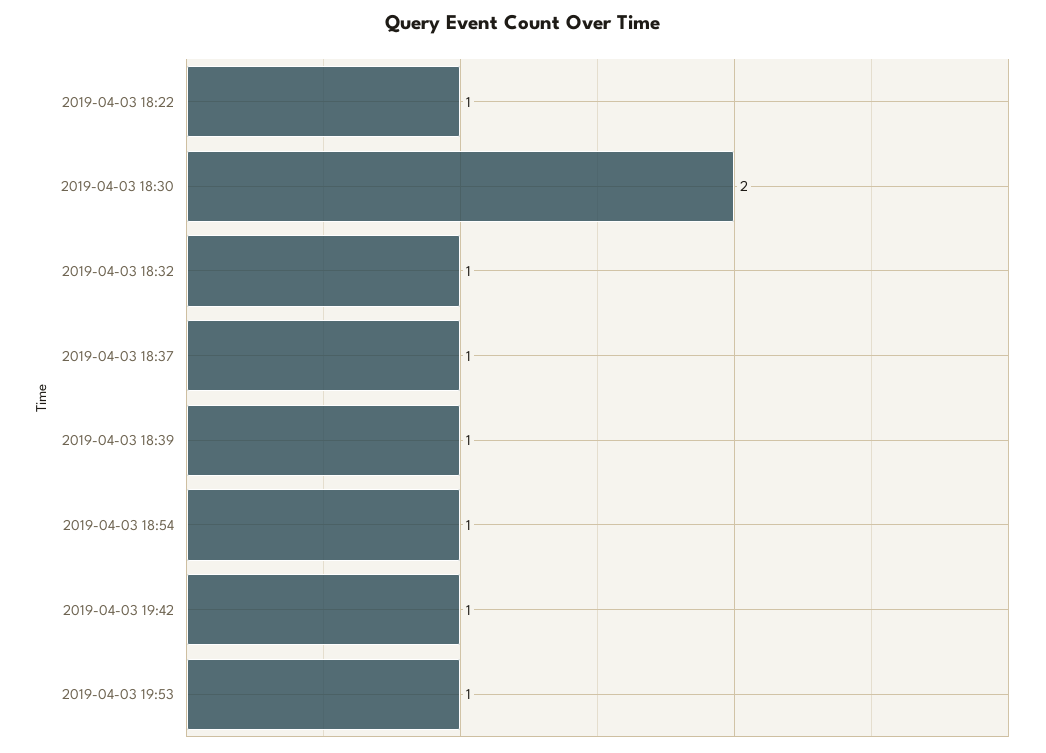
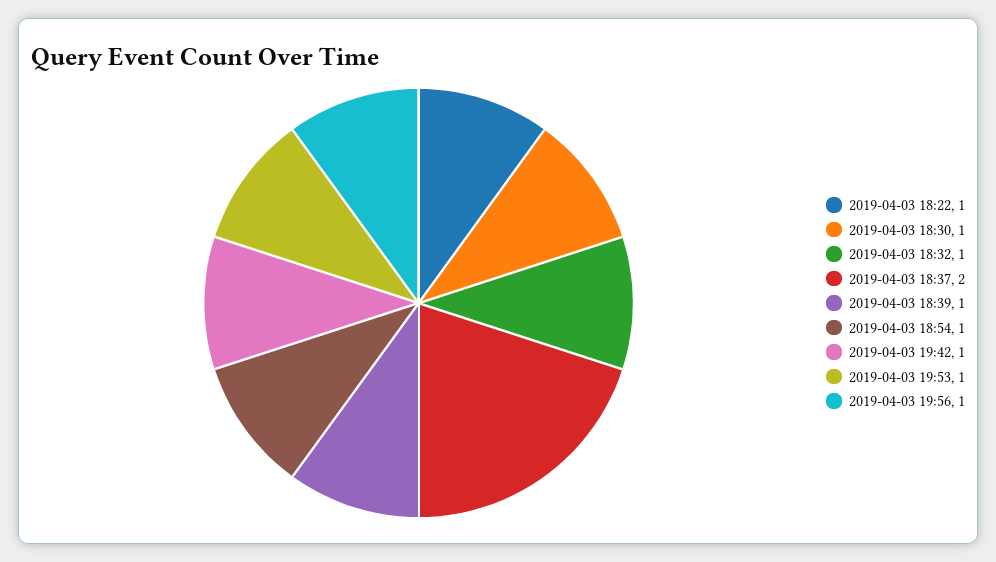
2019-04-03 18:30: 2 -> 1
2019-04-03 18:37: 1 -> 2
2019-04-03 19:56: none -> 1

